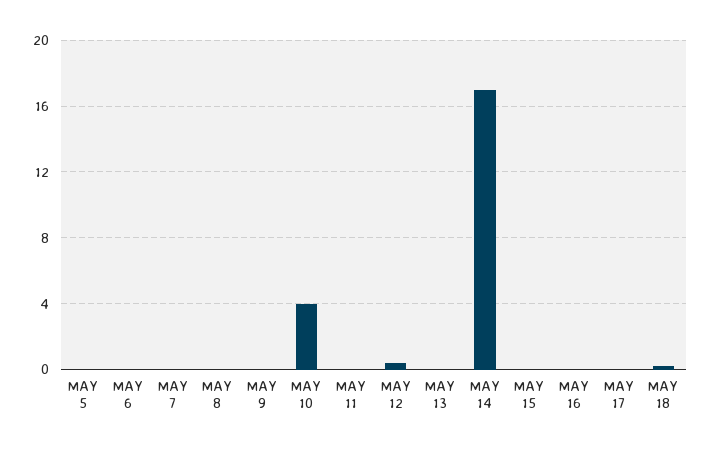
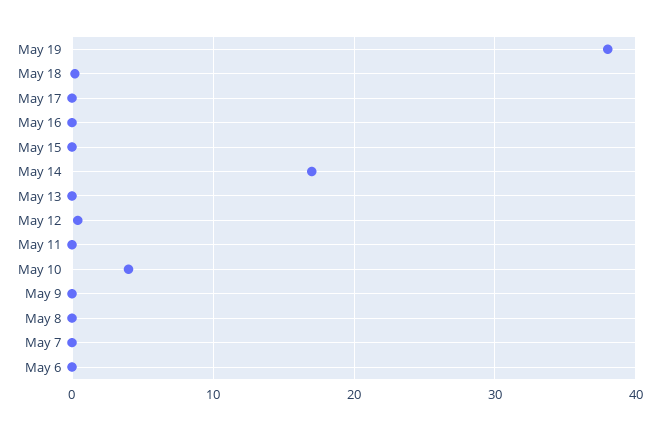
MAY 5: 0 -> none
May 19: none -> 38

